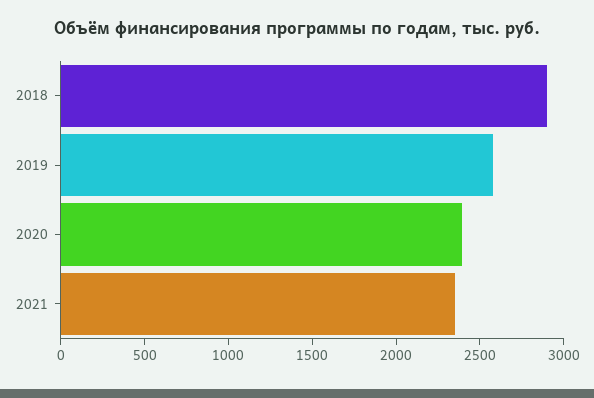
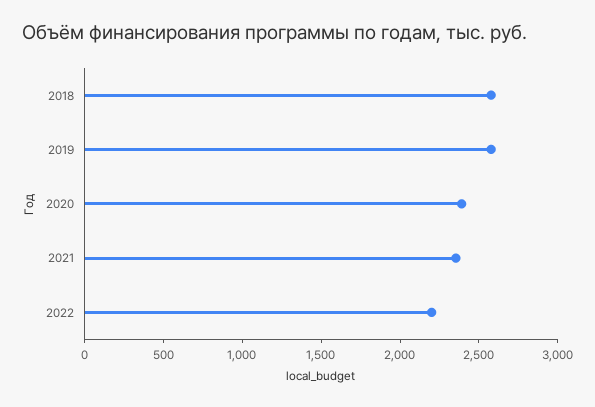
2018: 2900 -> 2600
2022: none -> 2200

